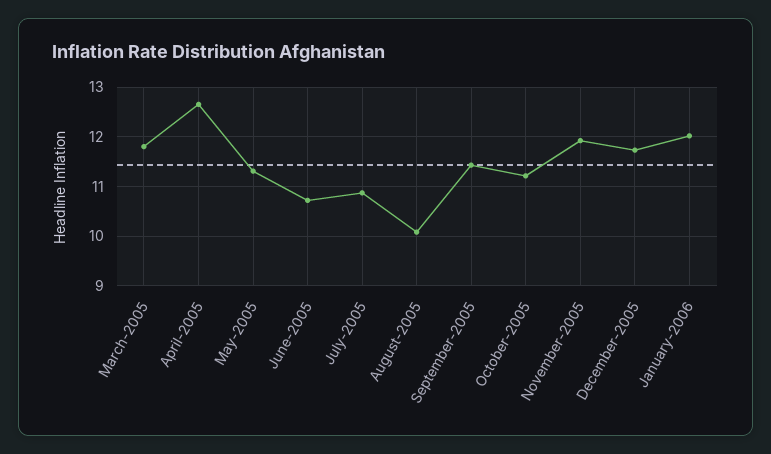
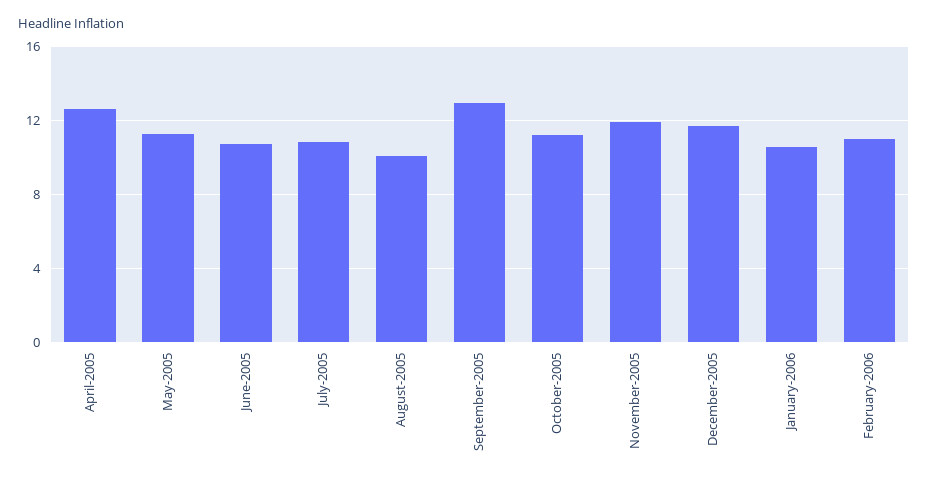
March-2005: 11.8 -> none
September-2005: 11.4 -> 13
January-2006: 12 -> 10.5
February-2006: none -> 11

